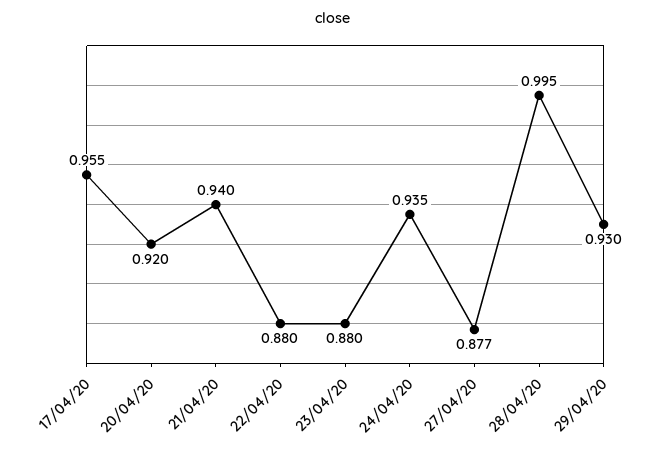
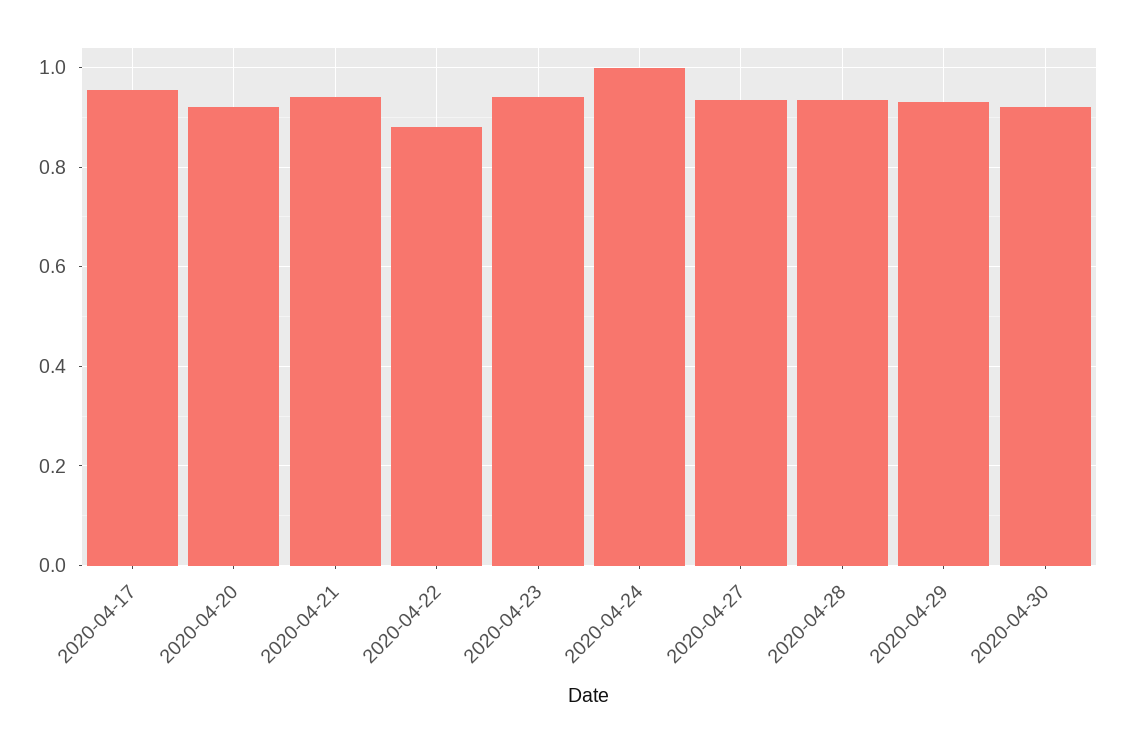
23/04/20: 0.88 -> 0.94
24/04/20: 0.935 -> 1
27/04/20: 0.877 -> 0.94
28/04/20: 0.995 -> 0.94
2020-04-30: none -> 0.92

